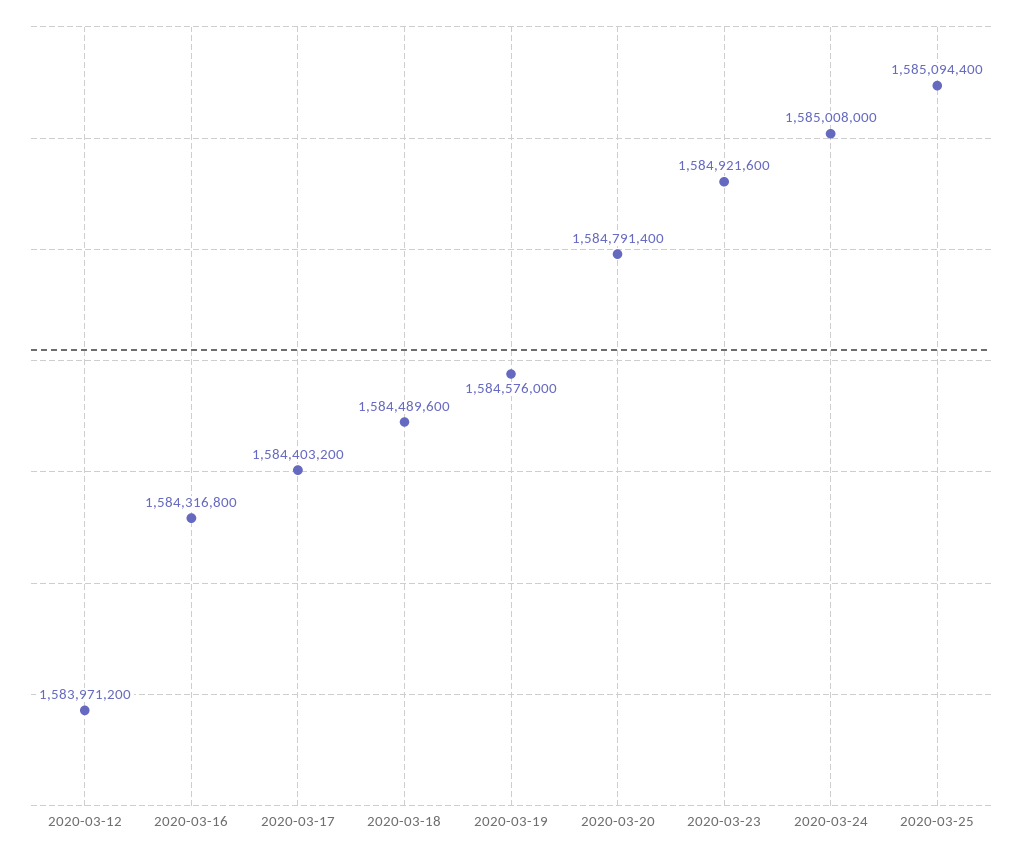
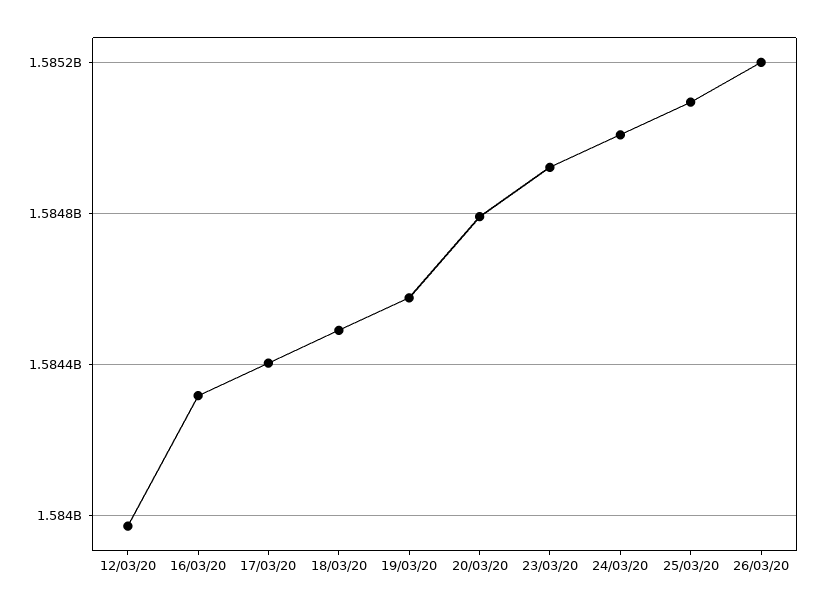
26/03/20: none -> 1585200000

